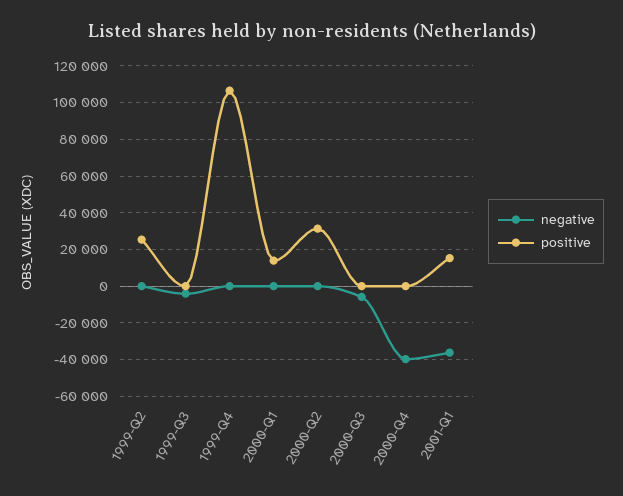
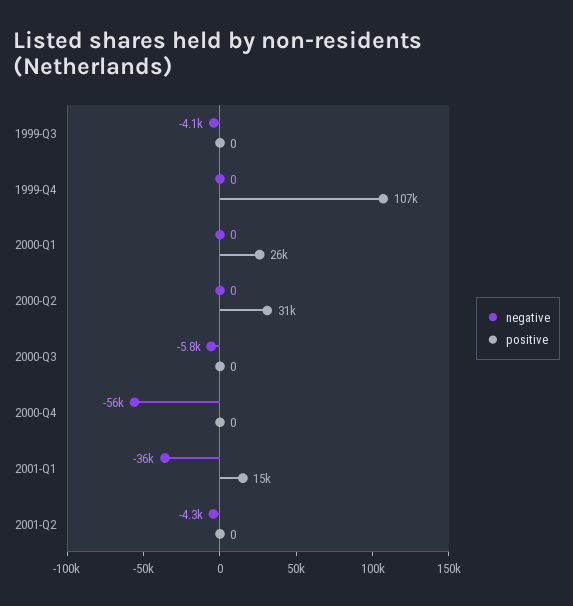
negative, 1999-Q2: 0 -> none
positive, 1999-Q2: 25000 -> none
positive, 2000-Q1: 15000 -> 26000
negative, 2000-Q4: -40000 -> -56000
negative, 2001-Q2: none -> -4300
positive, 2001-Q2: none -> 0

